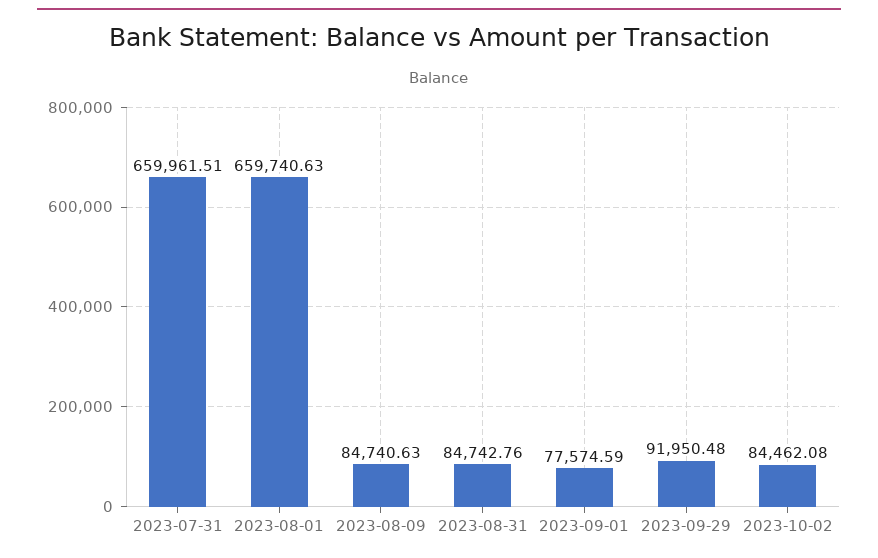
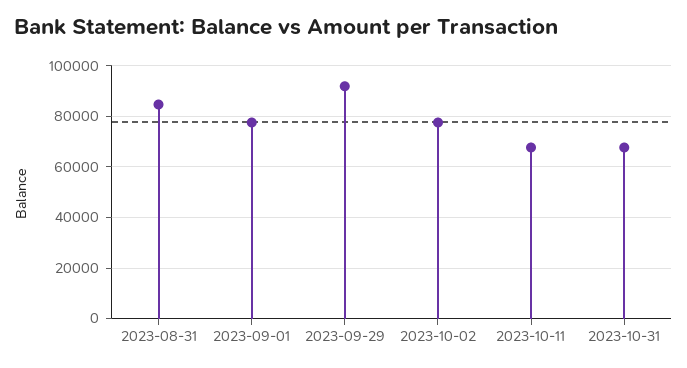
2023-07-31: 659961.51 -> none
2023-08-01: 659740.63 -> none
2023-08-09: 84740.63 -> none
2023-10-02: 84462.08 -> 77500
2023-10-11: none -> 67500
2023-10-31: none -> 67500

